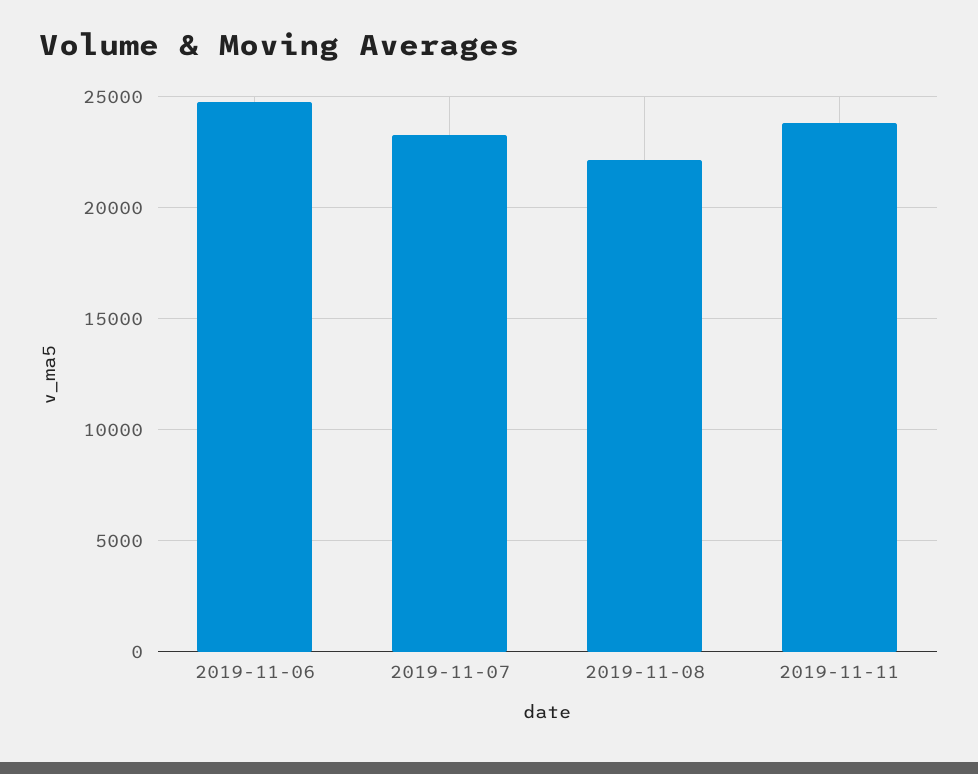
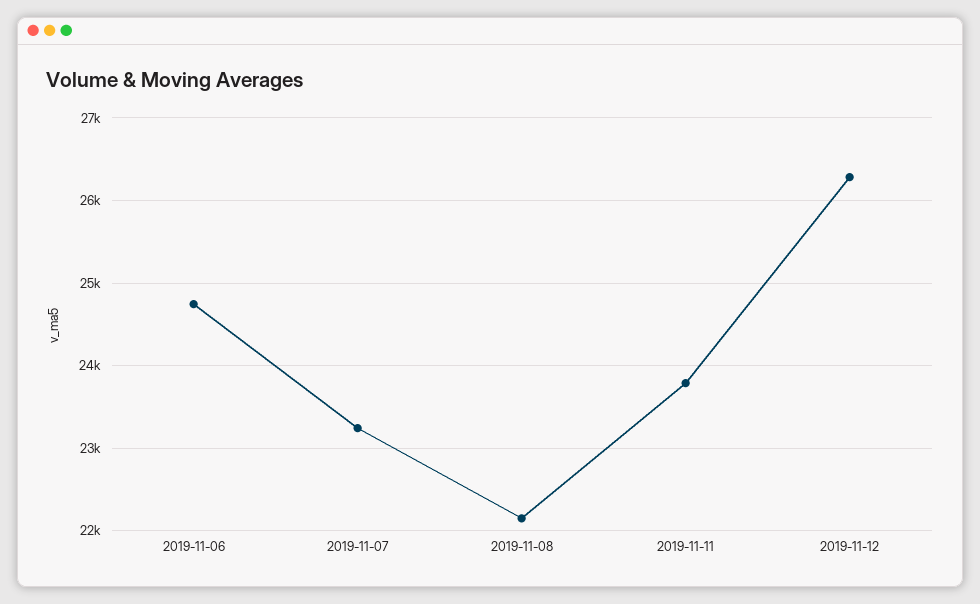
2019-11-12: none -> 26300

